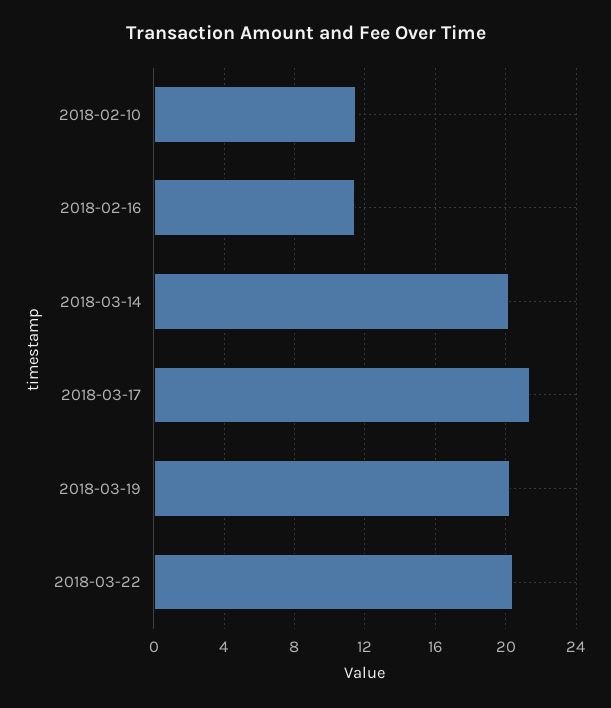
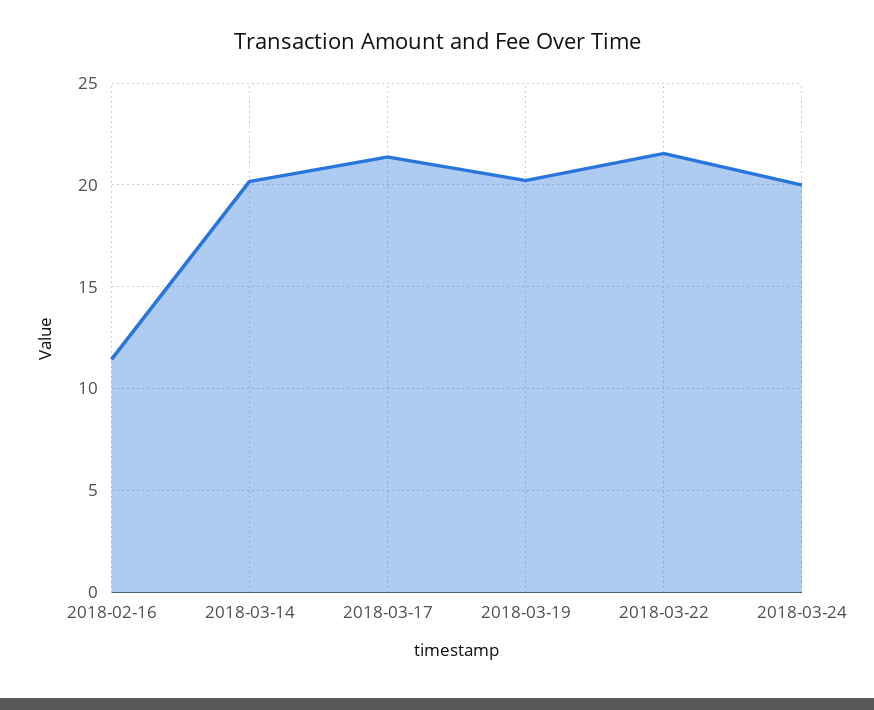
2018-02-10: 11.5 -> none
2018-03-22: 20.5 -> 21.5
2018-03-24: none -> 20

